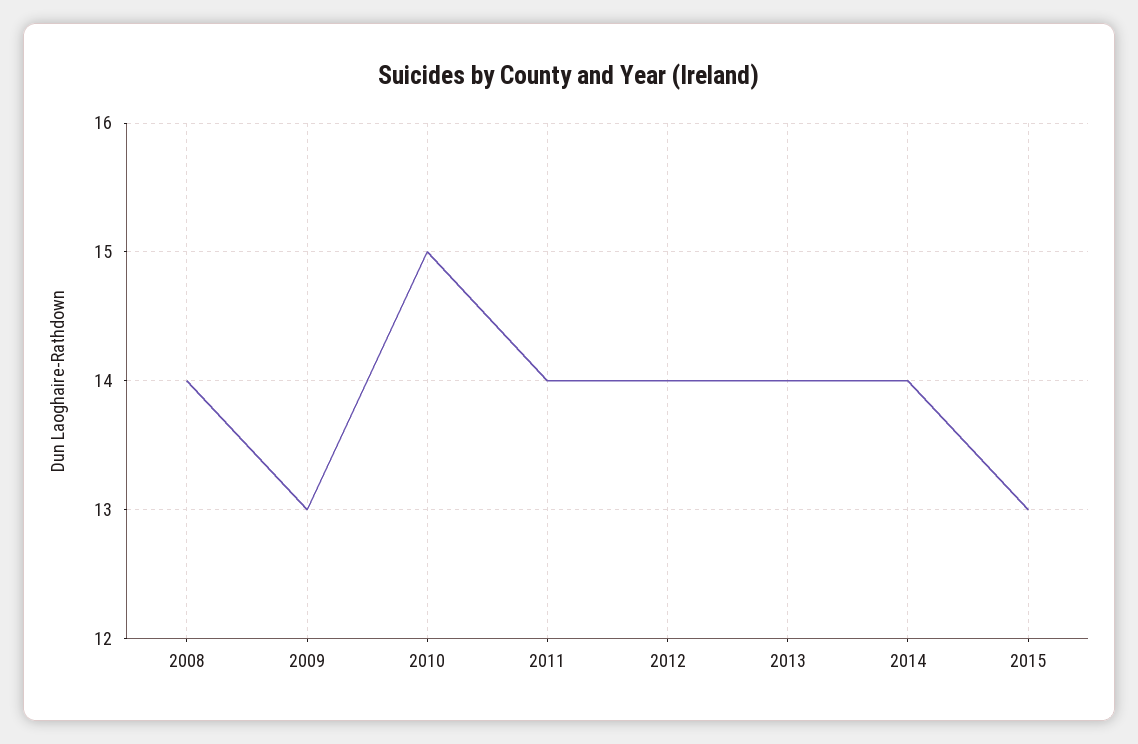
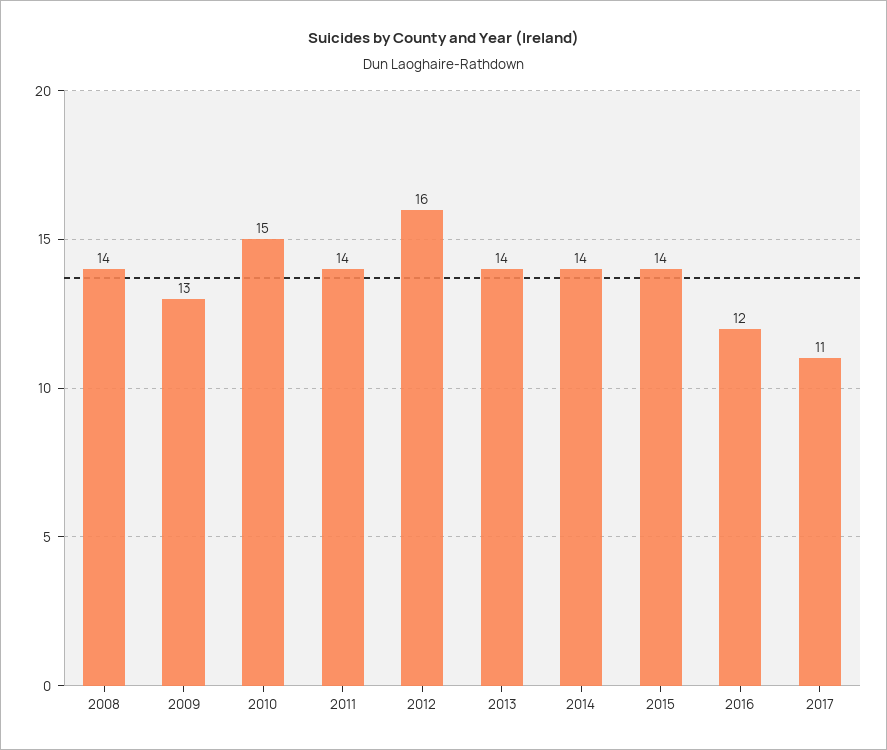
2012: 14 -> 16
2015: 13 -> 14
2016: none -> 12
2017: none -> 11

